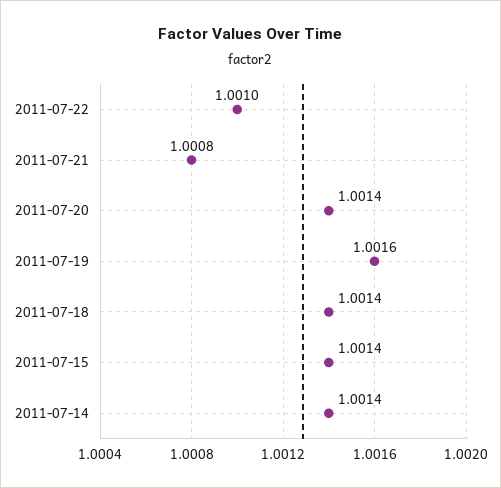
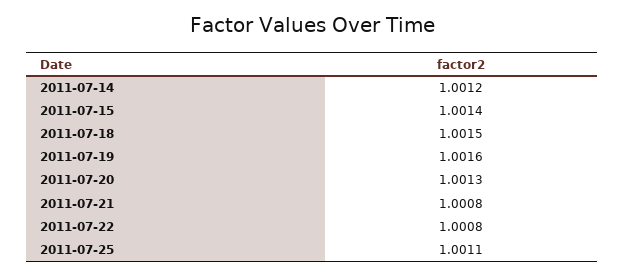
2011-07-22: 1.001 -> 1.0008
2011-07-20: 1.0014 -> 1.0013
2011-07-18: 1.0014 -> 1.0015
2011-07-14: 1.0014 -> 1.0012
2011-07-25: none -> 1.0011

